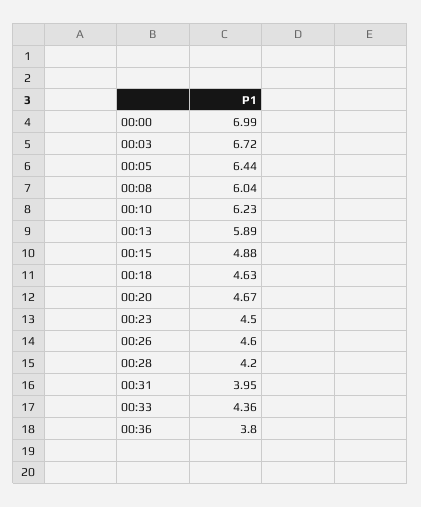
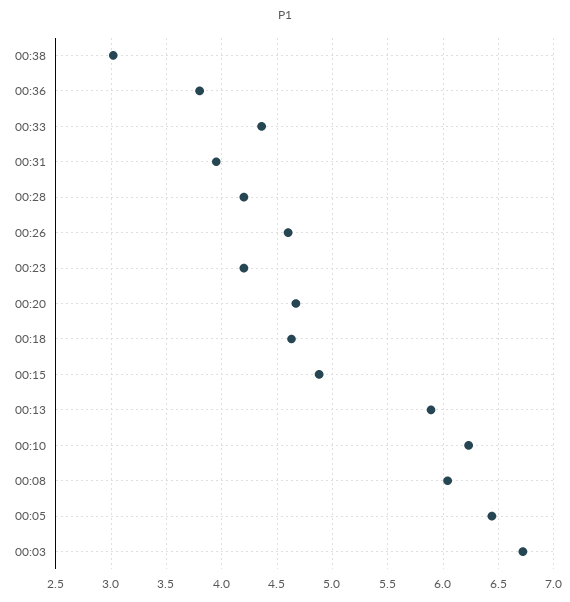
00:00: 6.99 -> none
00:23: 4.5 -> 4.2
00:38: none -> 3

